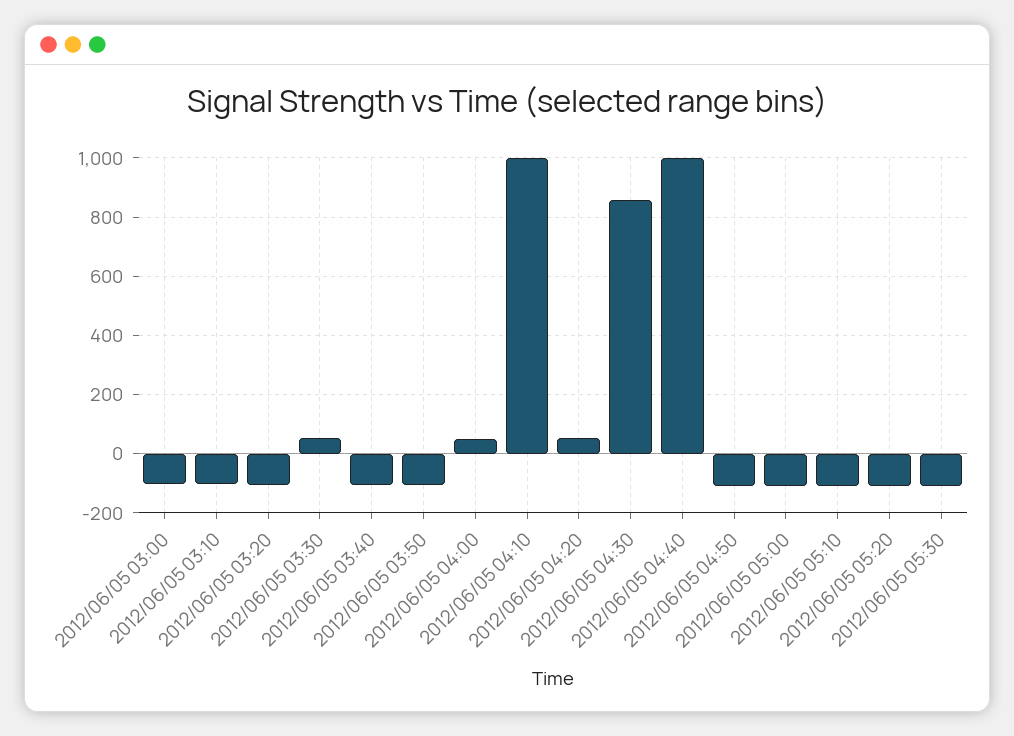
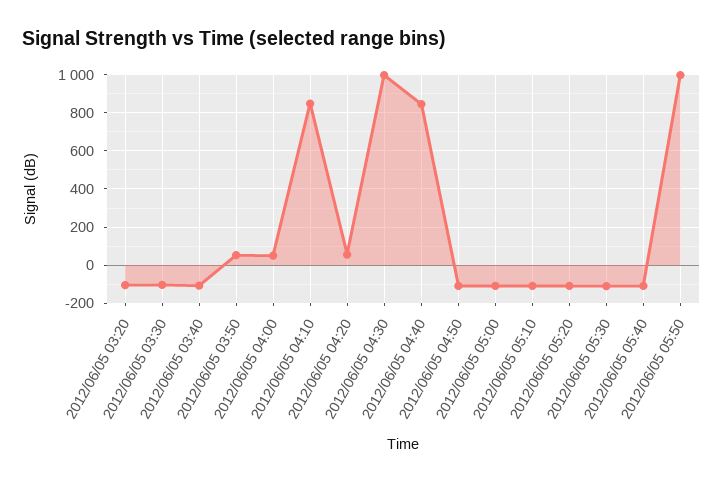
2012/06/05 03:00: -100 -> none
2012/06/05 03:10: -100 -> none
2012/06/05 03:30: 50 -> -100
2012/06/05 03:50: -100 -> 50
2012/06/05 04:10: 1000 -> 850
2012/06/05 04:30: 850 -> 1000
2012/06/05 04:40: 1000 -> 850
2012/06/05 05:40: none -> -100
2012/06/05 05:50: none -> 1000

